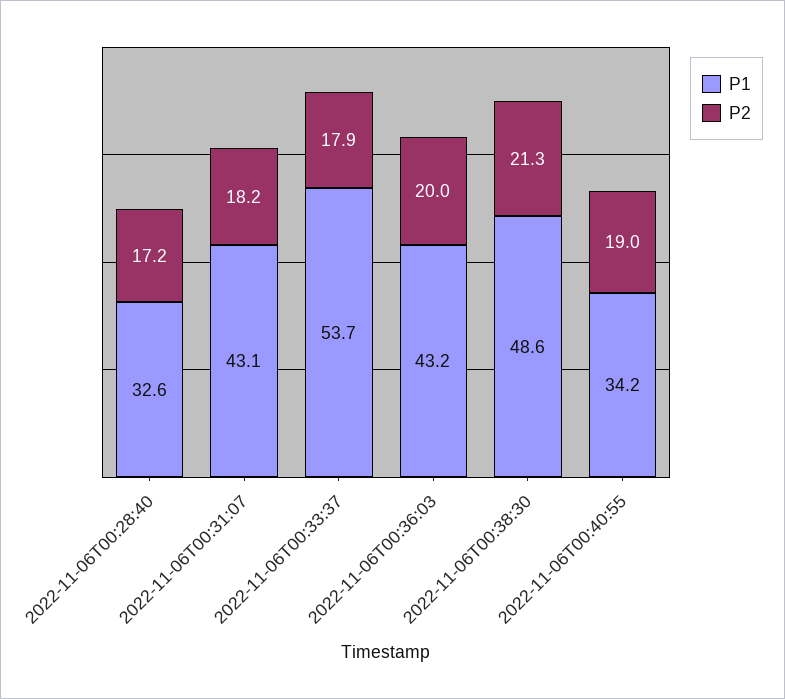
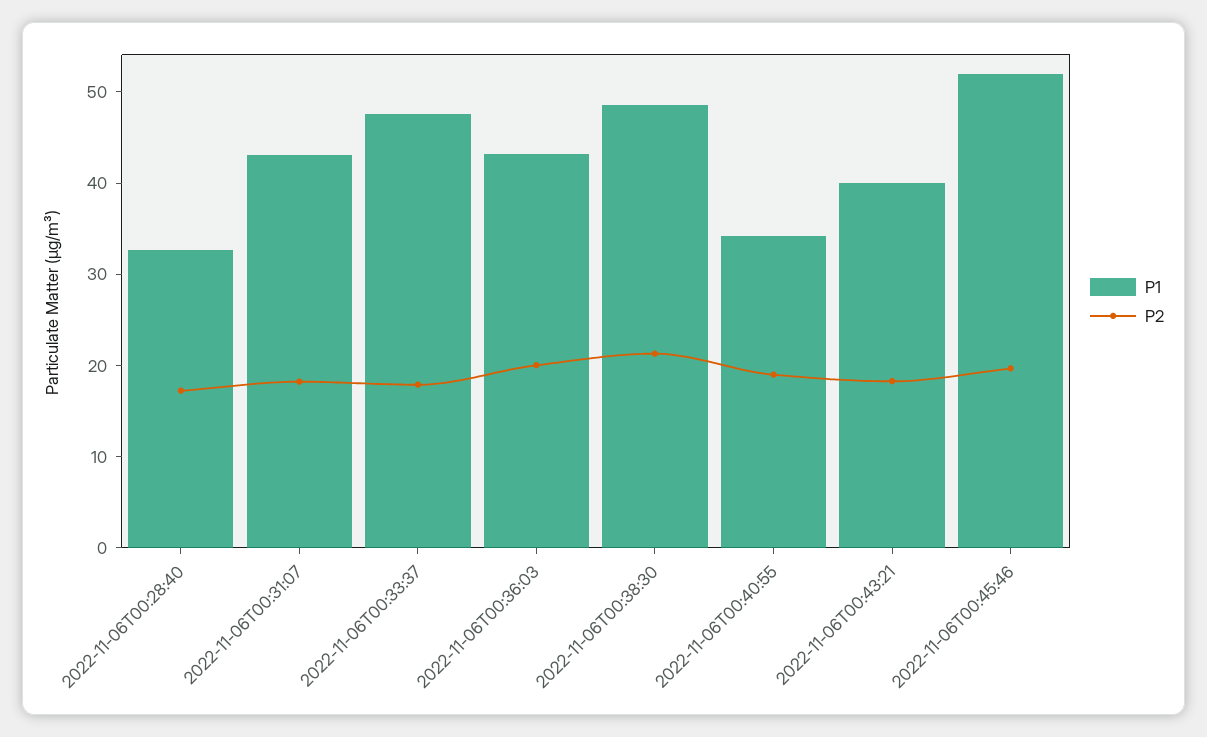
P1, 2022-11-06T00:33:37: 53.7 -> 48
P1, 2022-11-06T00:43:21: none -> 40
P2, 2022-11-06T00:43:21: none -> 18
P1, 2022-11-06T00:45:46: none -> 52
P2, 2022-11-06T00:45:46: none -> 20

